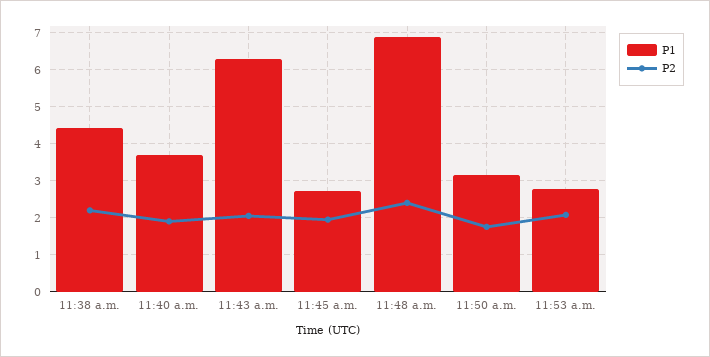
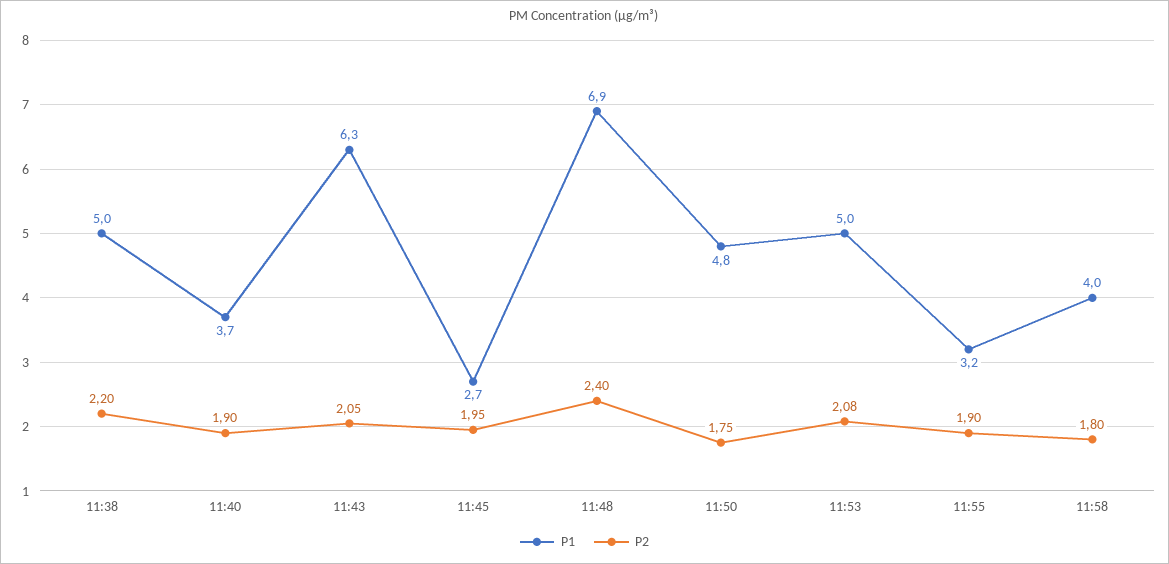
P1, 11:38 a.m.: 4.4 -> 5
P1, 11:50 a.m.: 3.2 -> 4.8
P1, 11:53 a.m.: 2.8 -> 5
P1, 11:55: none -> 3.2
P2, 11:55: none -> 1.9
P1, 11:58: none -> 4
P2, 11:58: none -> 1.8

